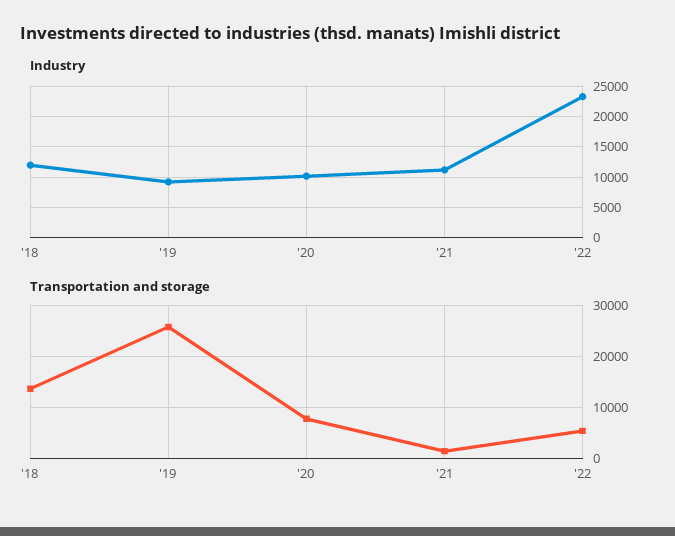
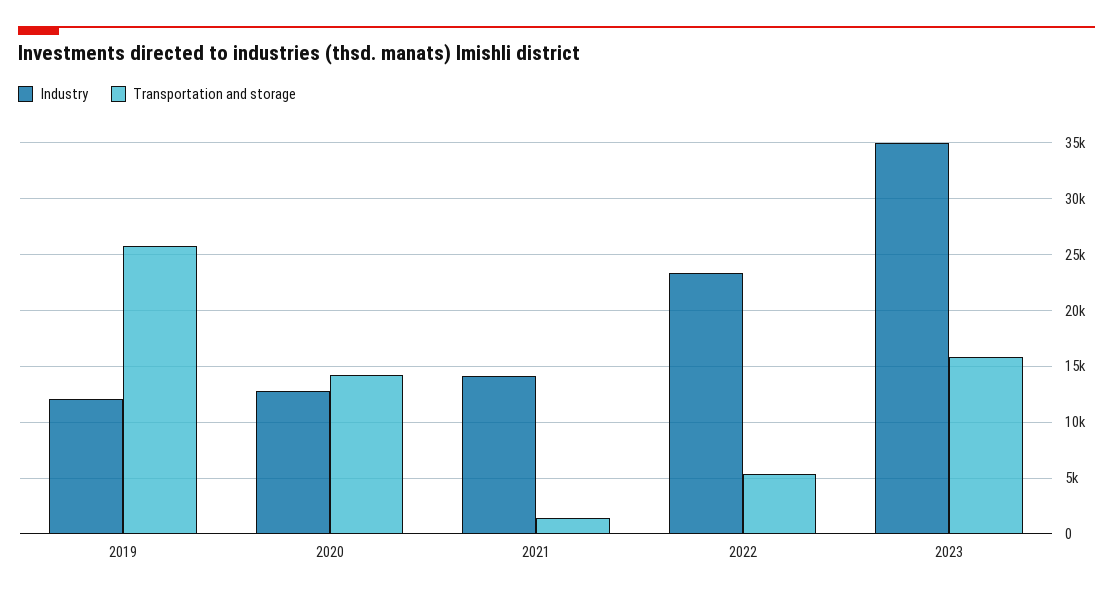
Industry, '18: 12000 -> none
Industry, '19: 9000 -> 12000
Industry, '20: 10000 -> 13000
Industry, '21: 11000 -> 14000
Transportation and storage, '18: 14000 -> none
Transportation and storage, '20: 8000 -> 14000
Industry, 2023: none -> 35000
Transportation and storage, 2023: none -> 16000

